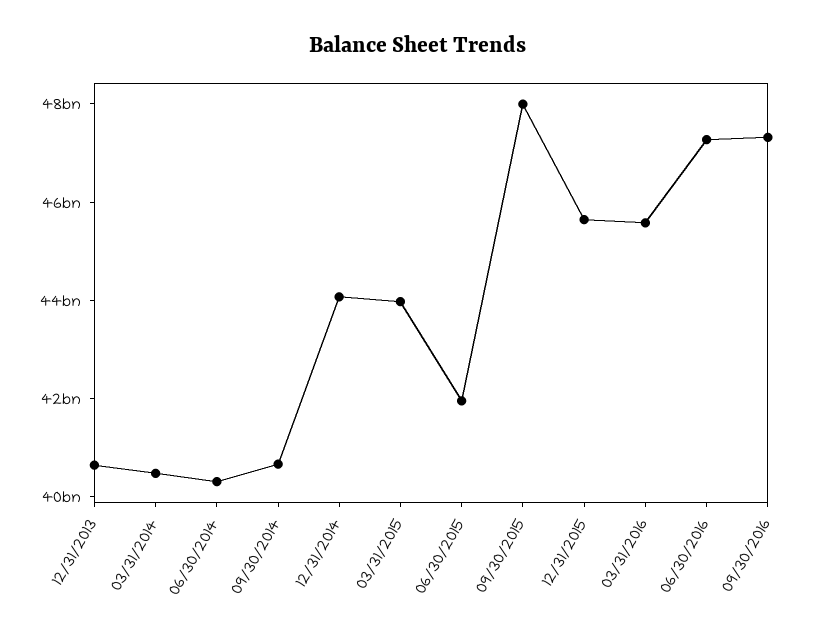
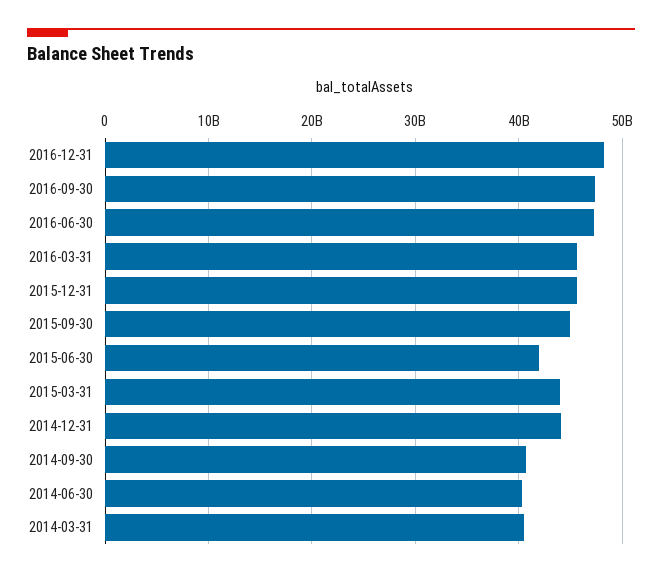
12/31/2013: 40500000000 -> none
09/30/2015: 48000000000 -> 45000000000
2016-12-31: none -> 48000000000

